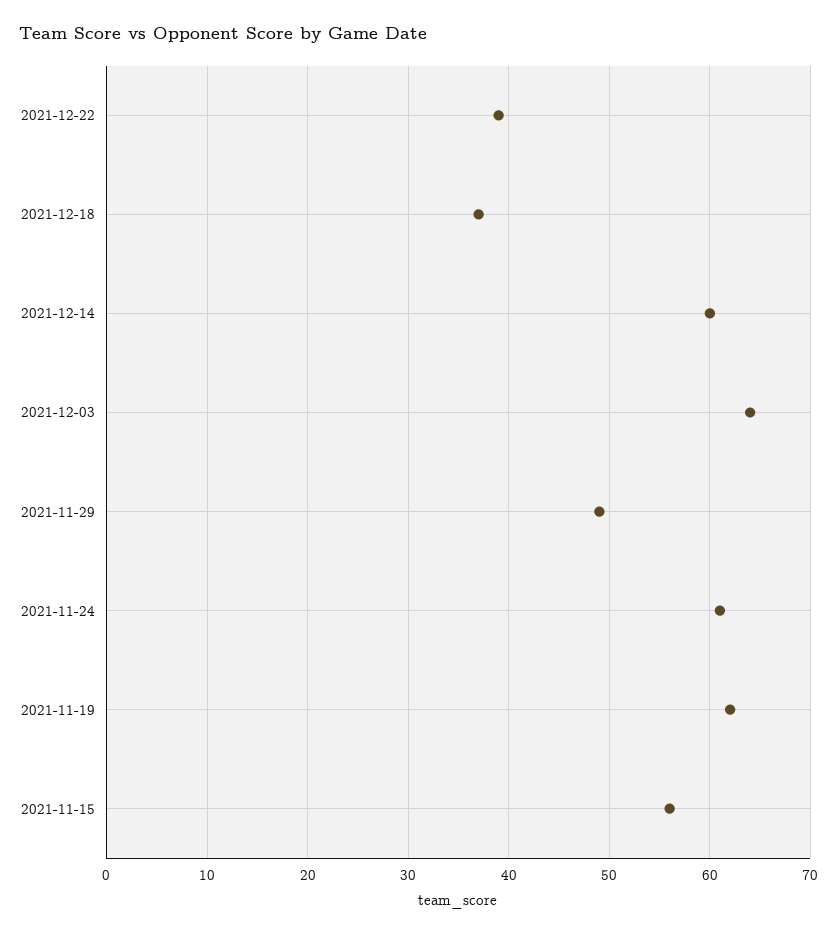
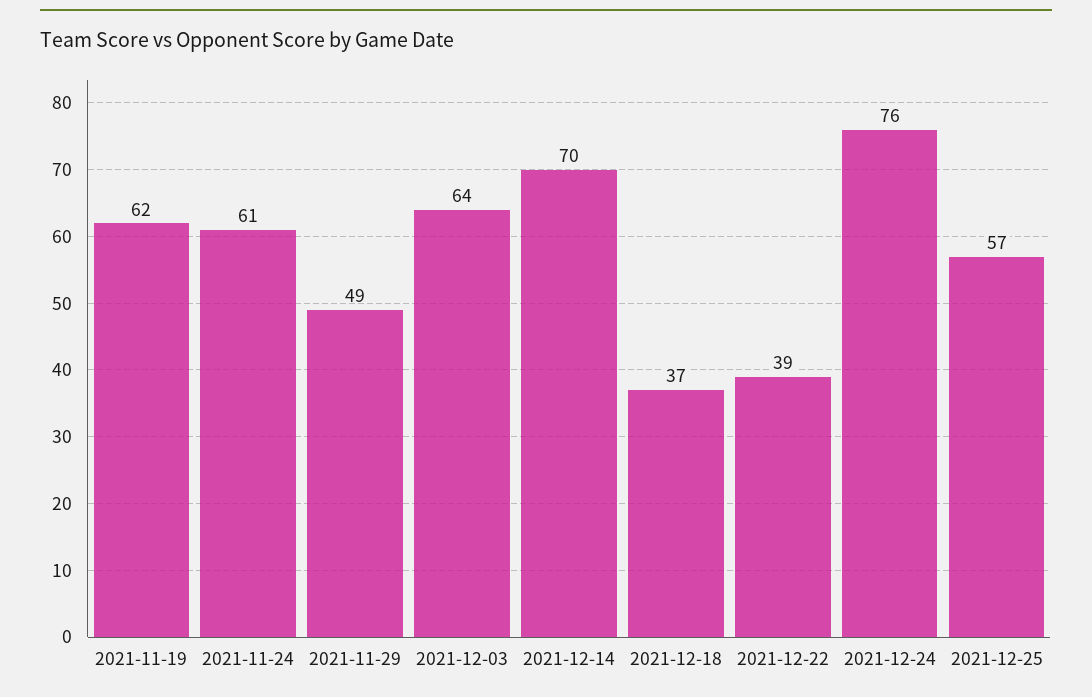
2021-12-14: 60 -> 70
2021-11-15: 56 -> none
2021-12-24: none -> 76
2021-12-25: none -> 57

